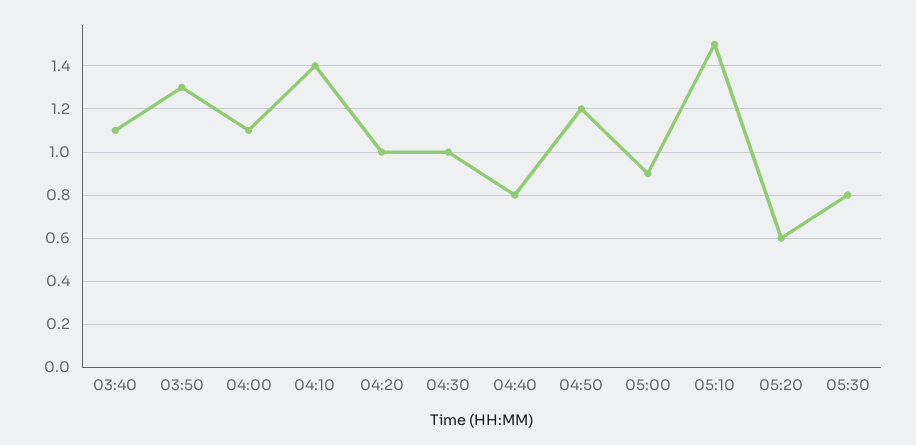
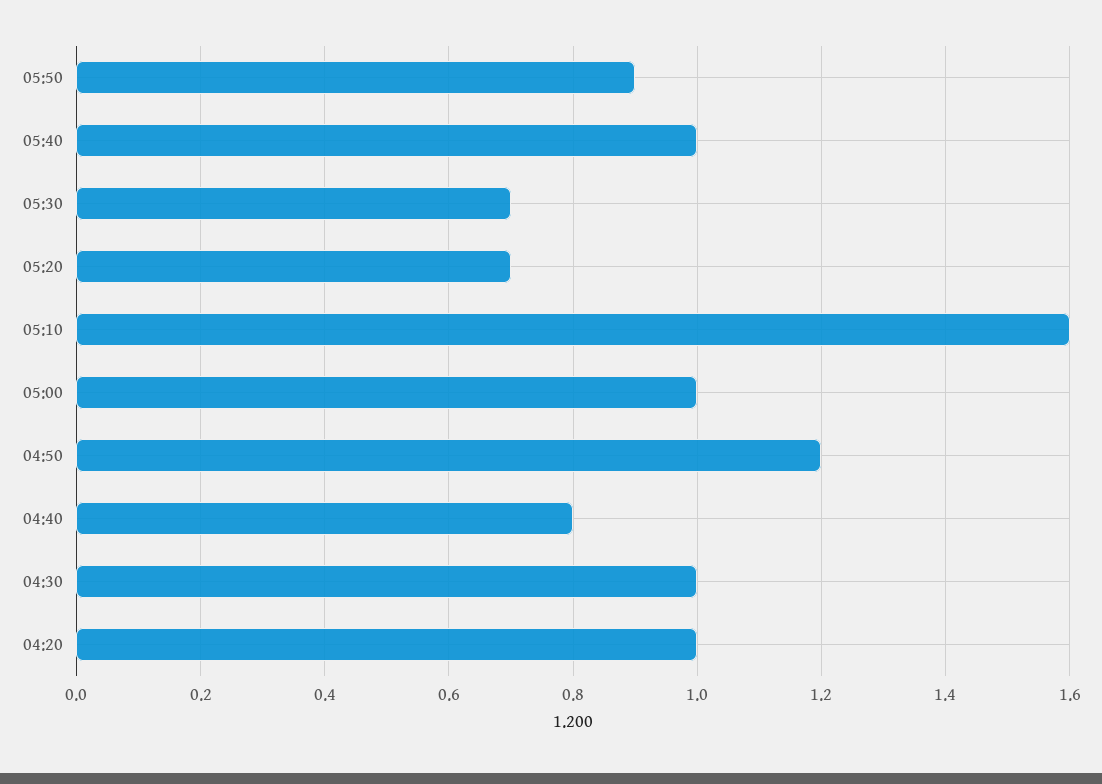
03:40: 1.1 -> none
03:50: 1.3 -> none
04:00: 1.1 -> none
04:10: 1.4 -> none
05:00: 0.9 -> 1
05:10: 1.5 -> 1.6
05:20: 0.6 -> 0.7
05:30: 0.8 -> 0.7
05:50: none -> 0.9
05:40: none -> 1

